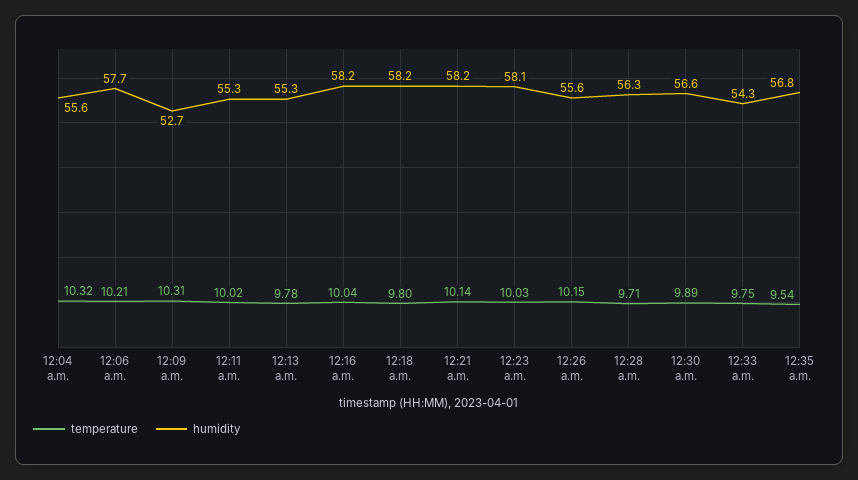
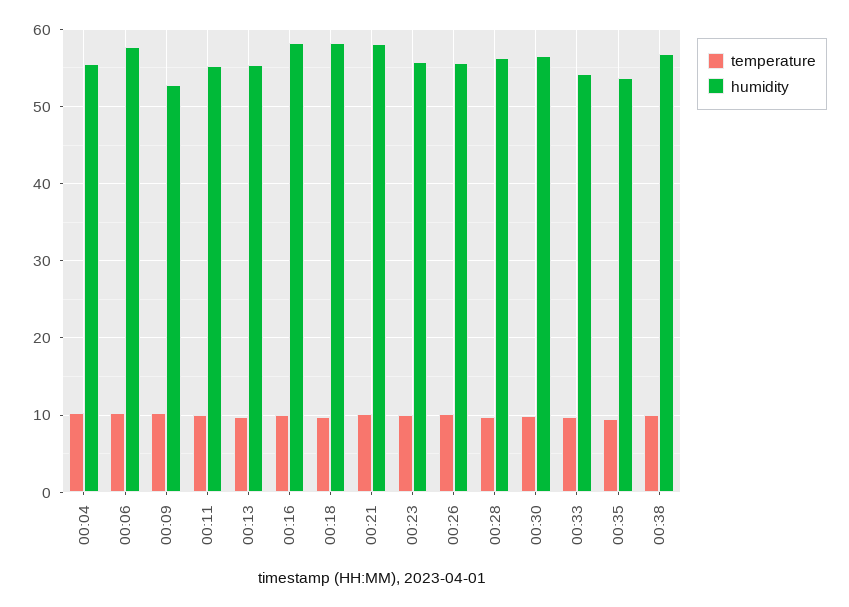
humidity, 12:23 a.m.: 58.1 -> 56
humidity, 12:35 a.m.: 56.8 -> 54
temperature, 00:38: none -> 10
humidity, 00:38: none -> 57

